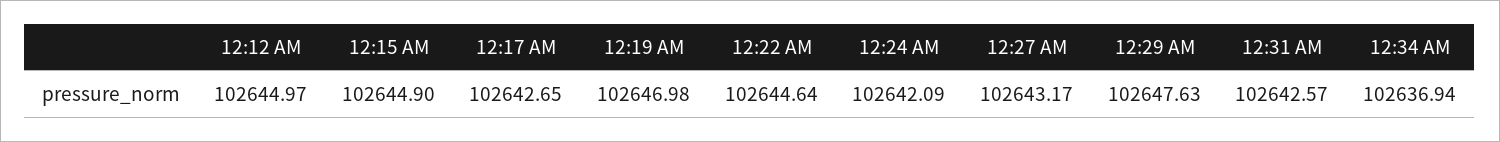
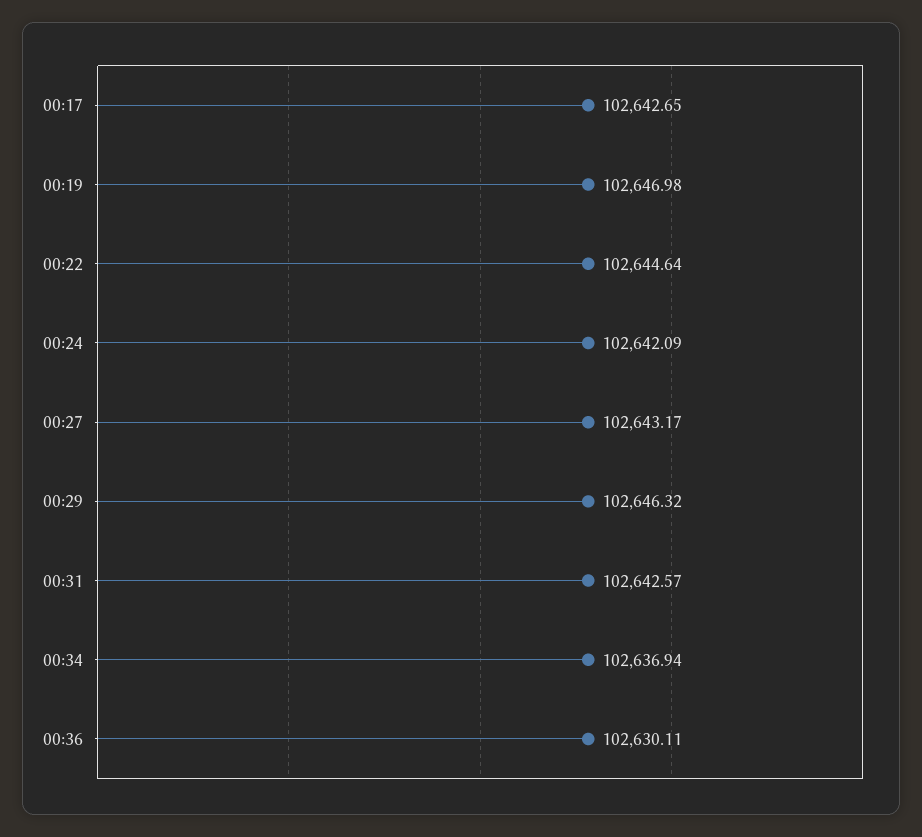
12:12 AM: 102644.97 -> none
12:15 AM: 102644.9 -> none
12:29 AM: 102647.63 -> 102646.32
00:36: none -> 102630.11

